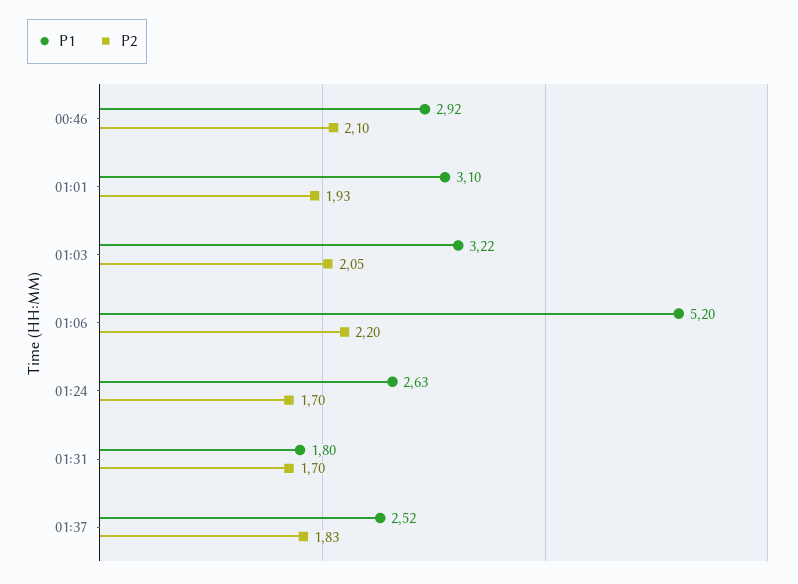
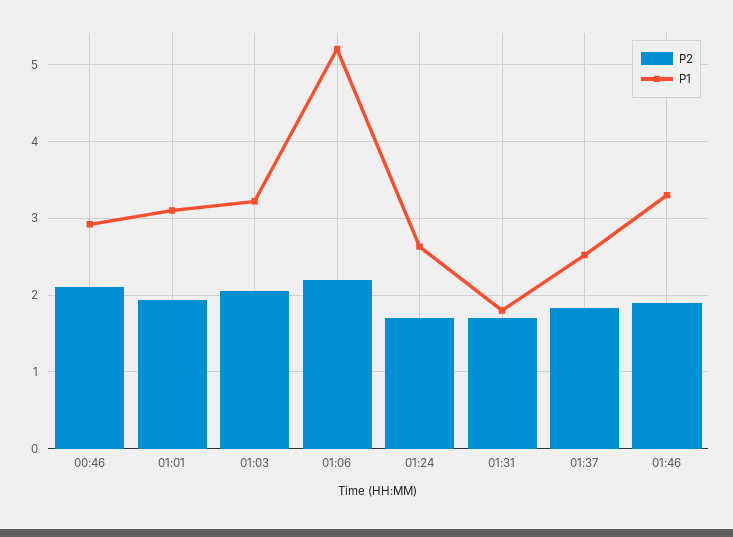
P2, 01:46: none -> 1.9
P1, 01:46: none -> 3.3

